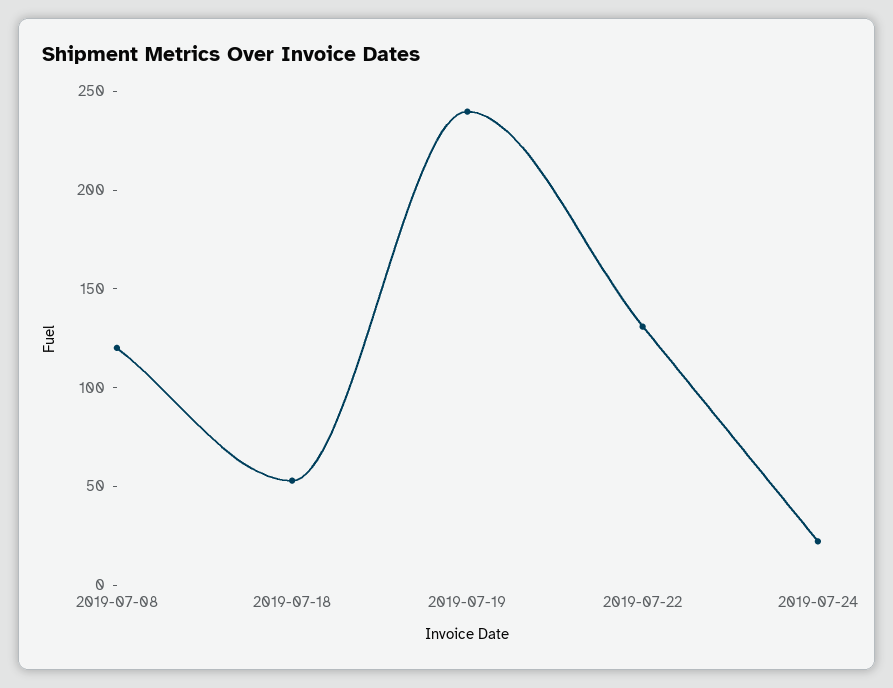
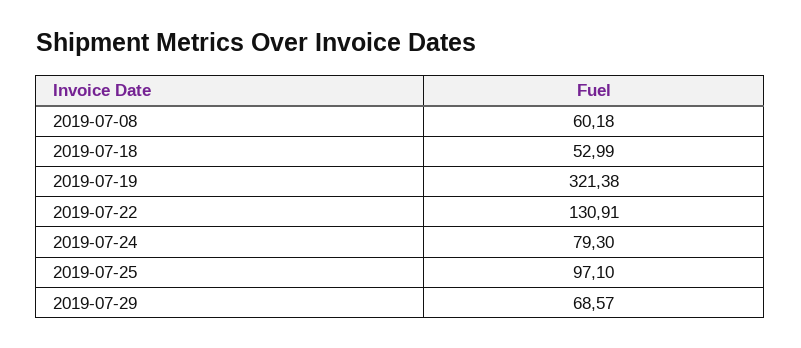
2019-07-08: 120 -> 60.18
2019-07-19: 240 -> 321.38
2019-07-24: 20 -> 79.3
2019-07-25: none -> 97.1
2019-07-29: none -> 68.57

